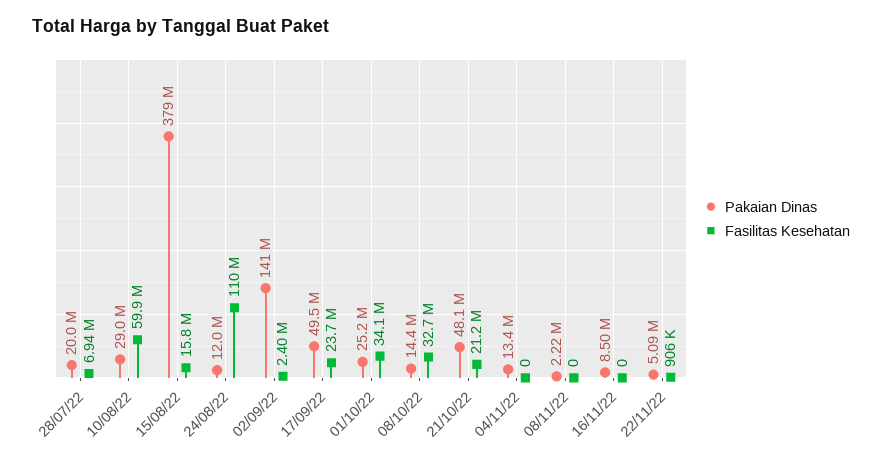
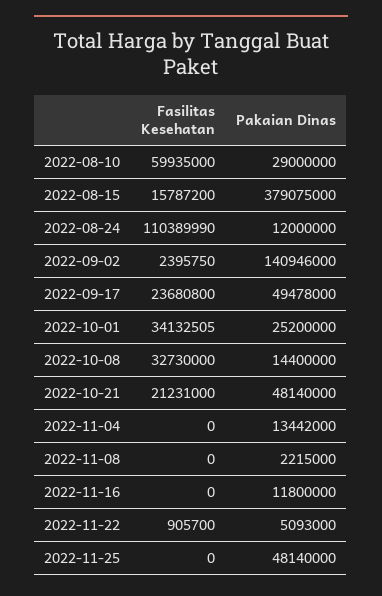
Pakaian Dinas, 28/07/22: 20000000 -> none
Fasilitas Kesehatan, 28/07/22: 6940000 -> none
Pakaian Dinas, 16/11/22: 8500000 -> 11800000
Fasilitas Kesehatan, 2022-11-25: none -> 0
Pakaian Dinas, 2022-11-25: none -> 48140000

